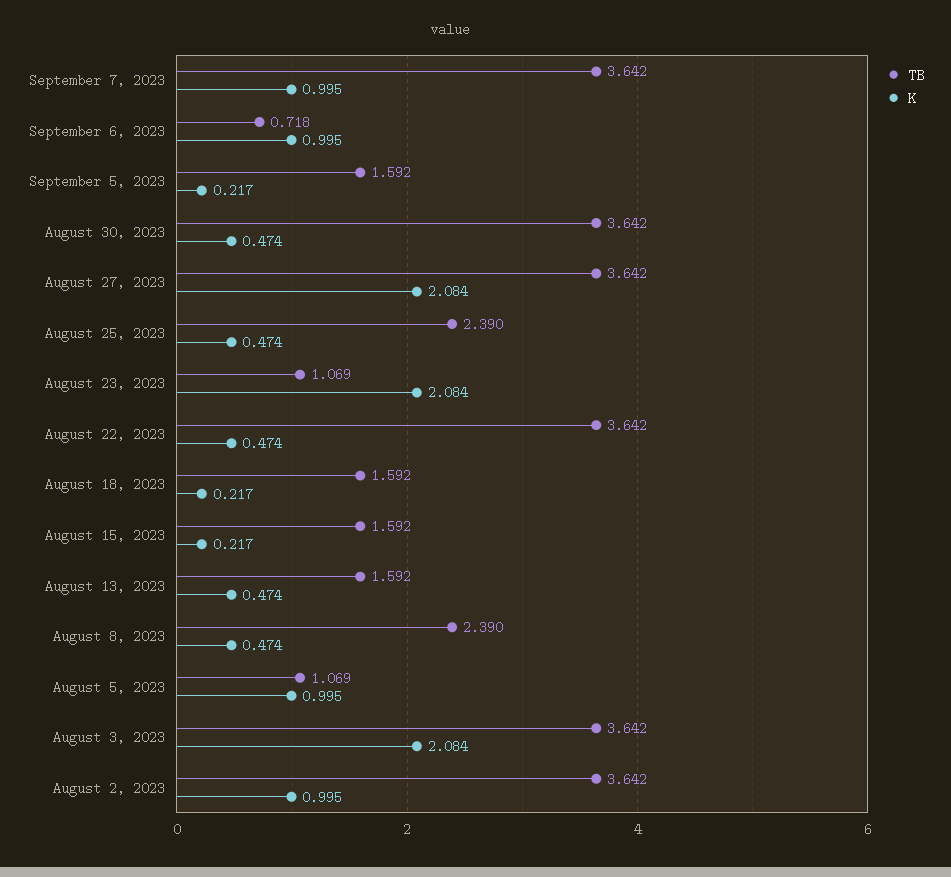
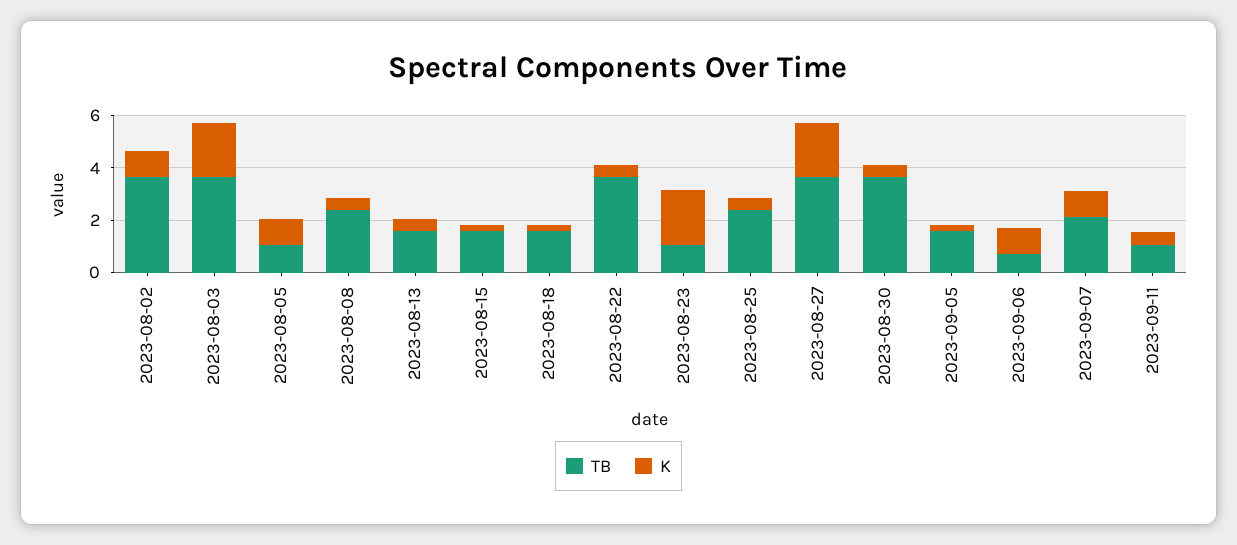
TB, September 7, 2023: 3.642 -> 2
TB, 2023-09-11: none -> 1
K, 2023-09-11: none -> 0.5

